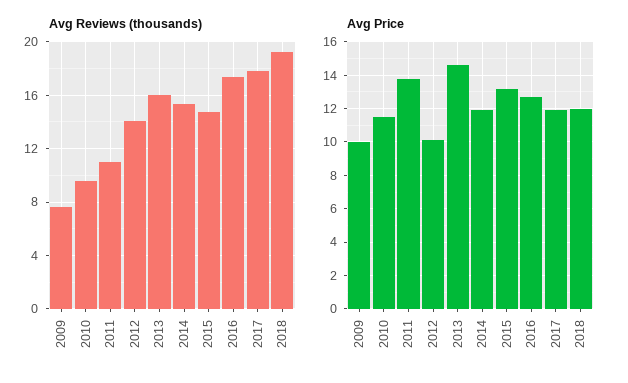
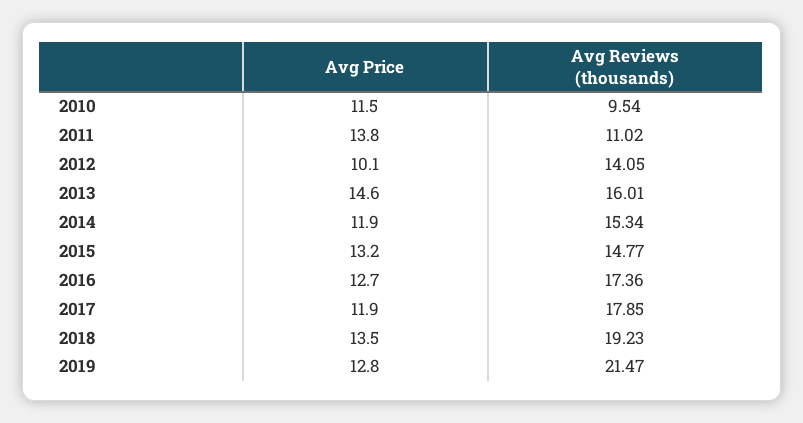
Avg Reviews (thousands), 2009: 7.5 -> none
Avg Price, 2009: 10 -> none
Avg Price, 2018: 12 -> 13.5
Avg Price, 2019: none -> 12.8
Avg Reviews (thousands), 2019: none -> 21.47

